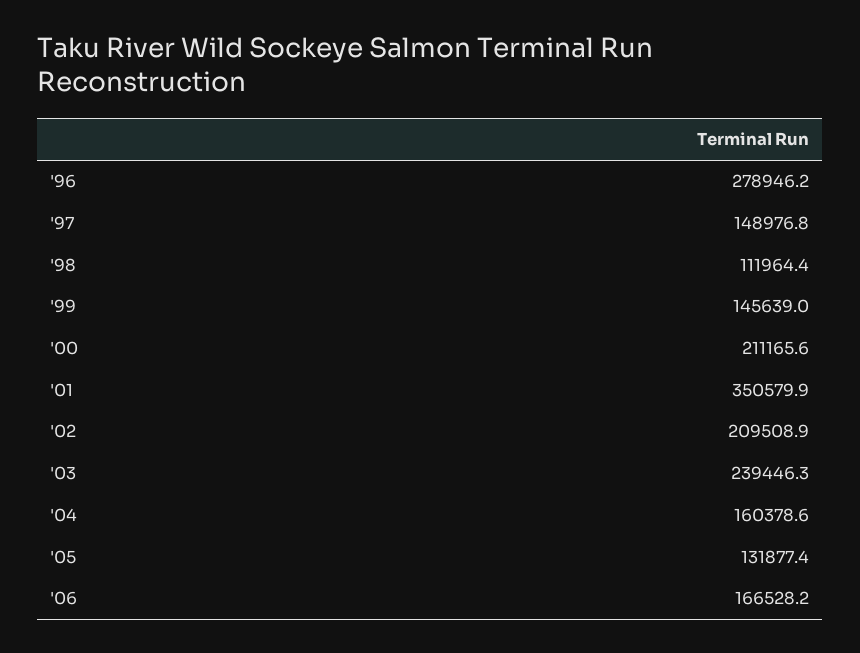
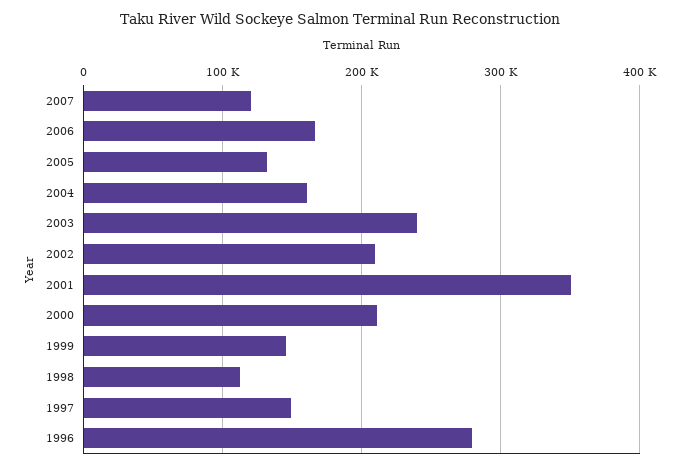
2007: none -> 120000

